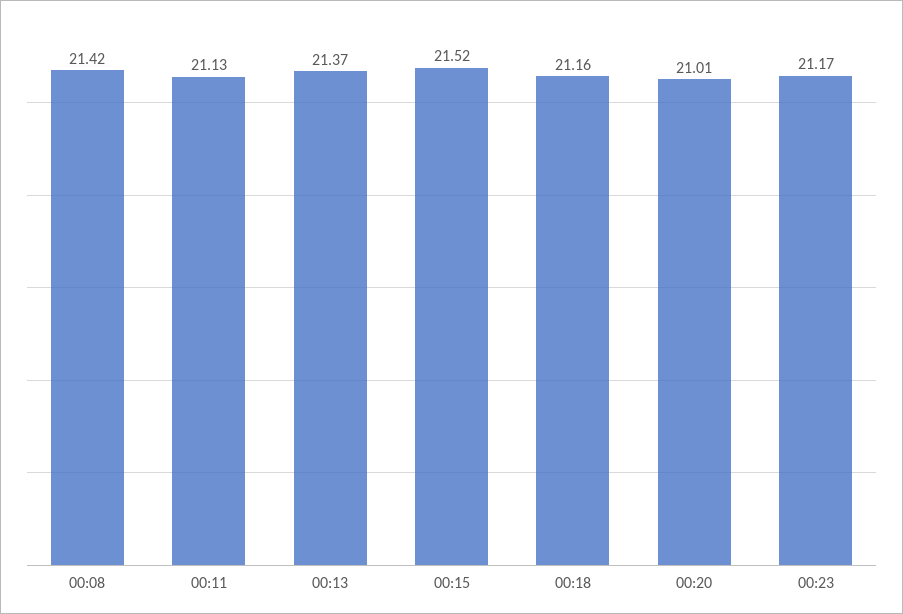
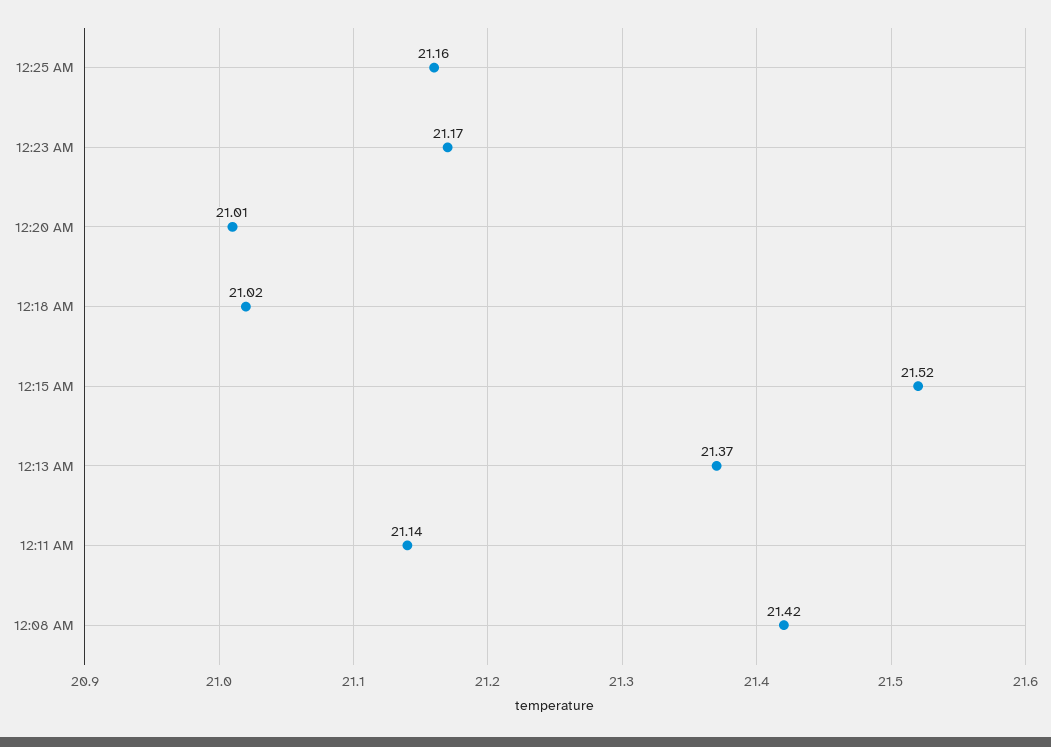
00:11: 21.13 -> 21.14
00:18: 21.16 -> 21.02
12:25 AM: none -> 21.16

